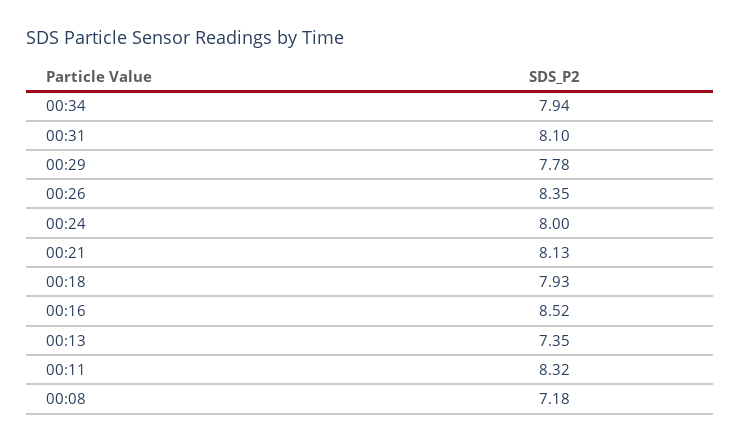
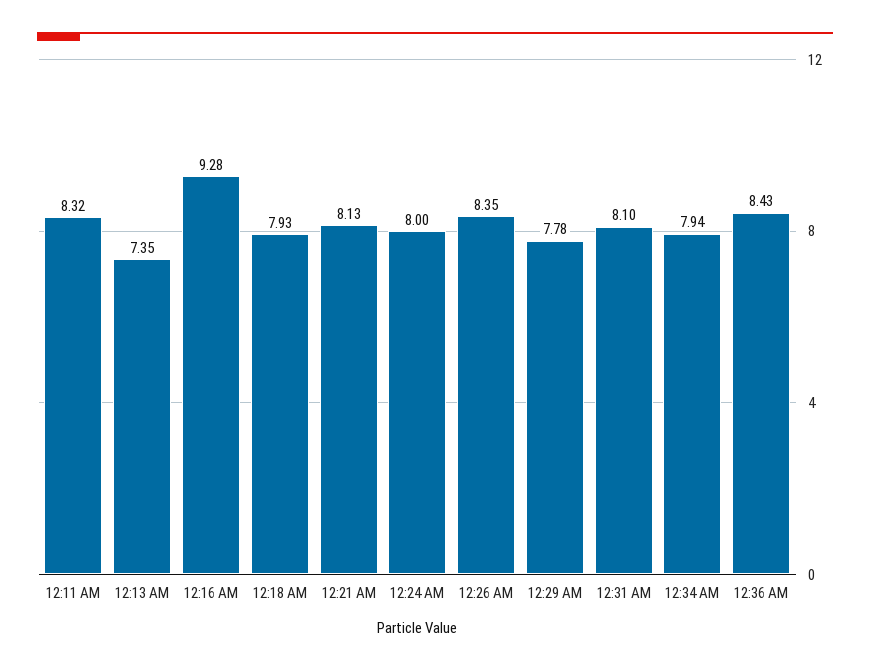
00:16: 8.52 -> 9.28
00:08: 7.18 -> none
12:36 AM: none -> 8.43

